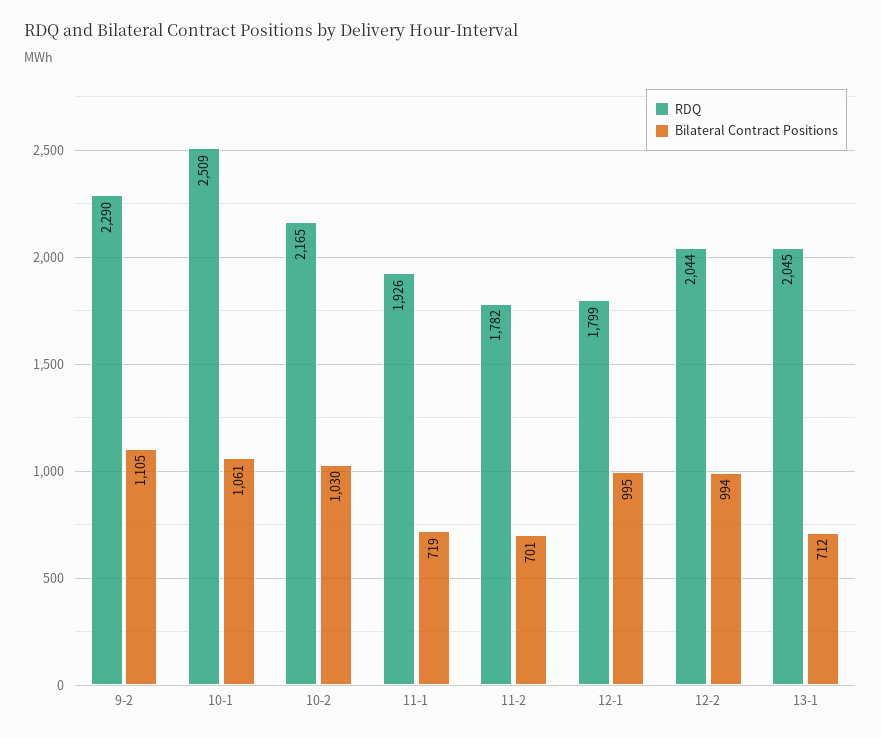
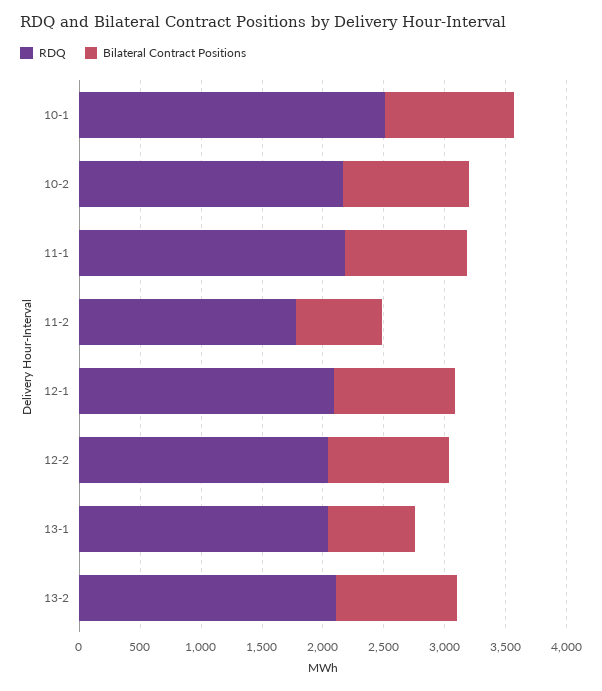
RDQ, 9-2: 2290 -> none
Bilateral Contract Positions, 9-2: 1105 -> none
RDQ, 11-1: 1926 -> 2200
Bilateral Contract Positions, 11-1: 719 -> 1000
RDQ, 12-1: 1799 -> 2100
RDQ, 13-2: none -> 2100
Bilateral Contract Positions, 13-2: none -> 1000

